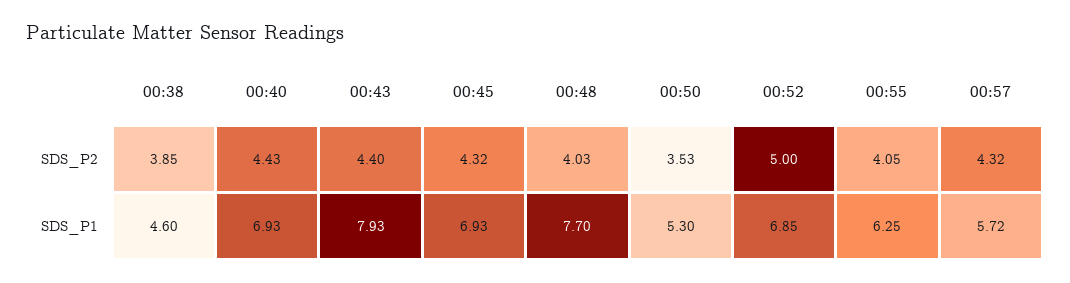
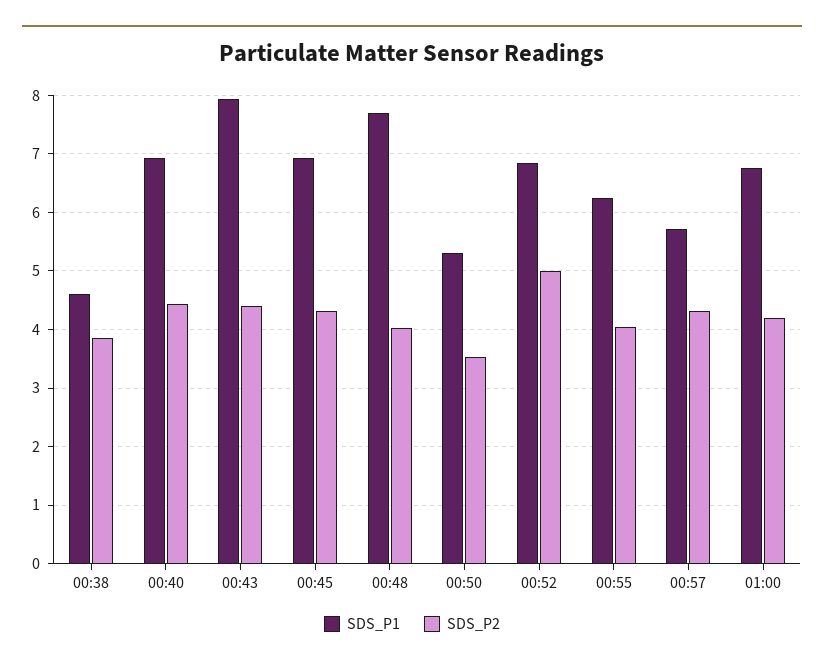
SDS_P1, 01:00: none -> 6.8
SDS_P2, 01:00: none -> 4.2

